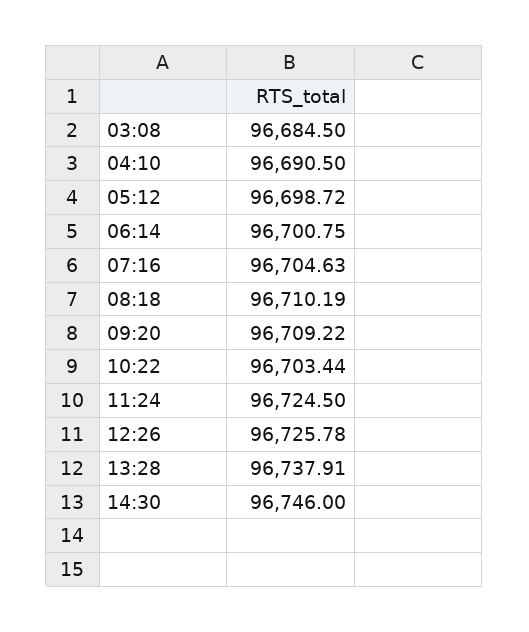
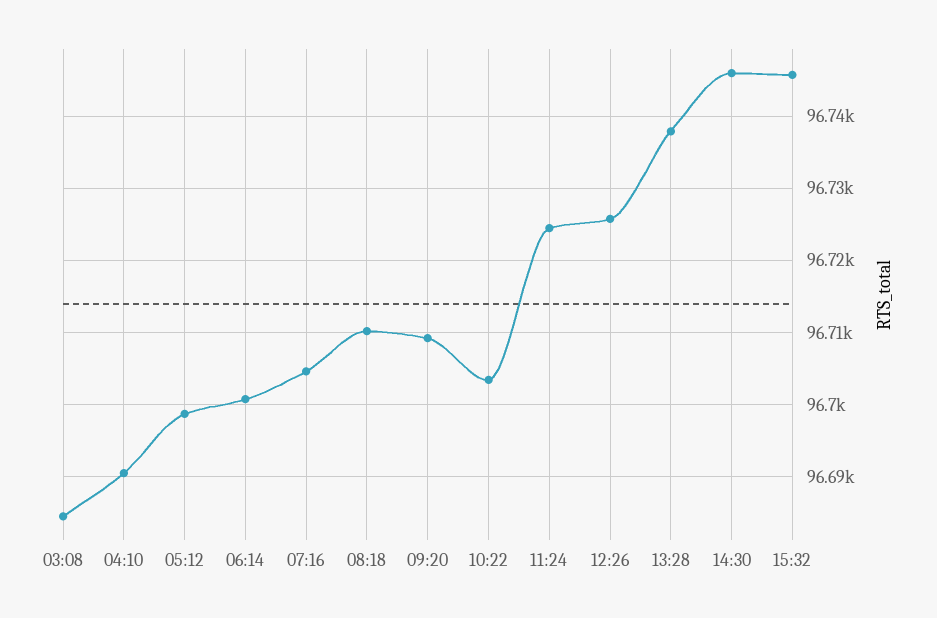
15:32: none -> 96746

